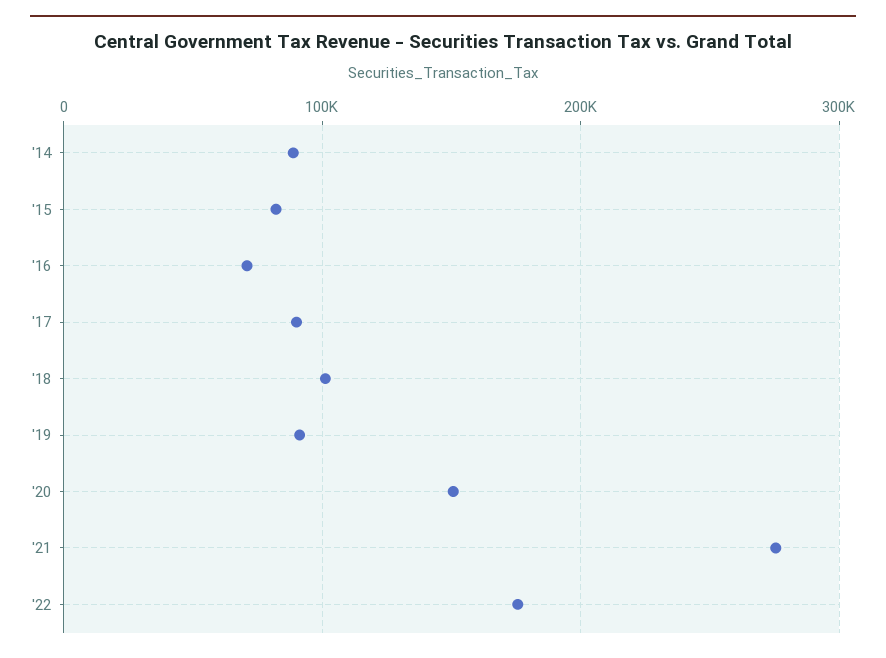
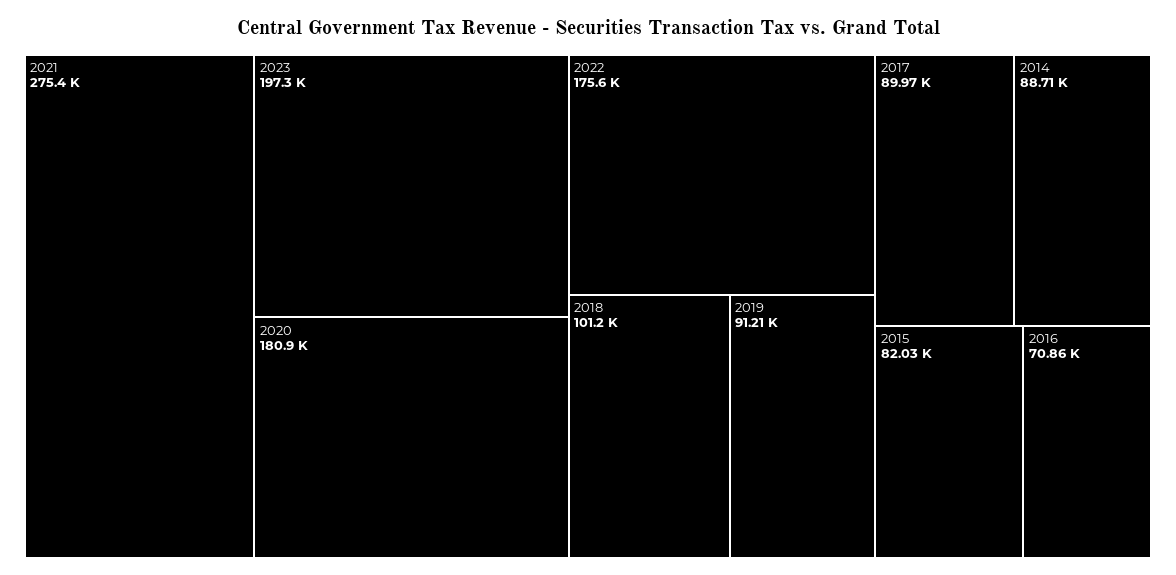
'20: 150000 -> 180900
2023: none -> 197300

